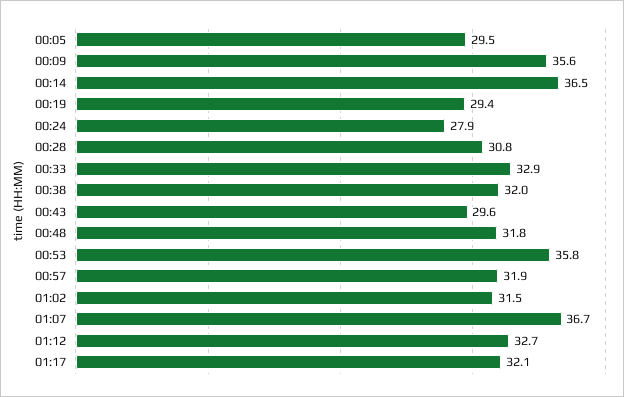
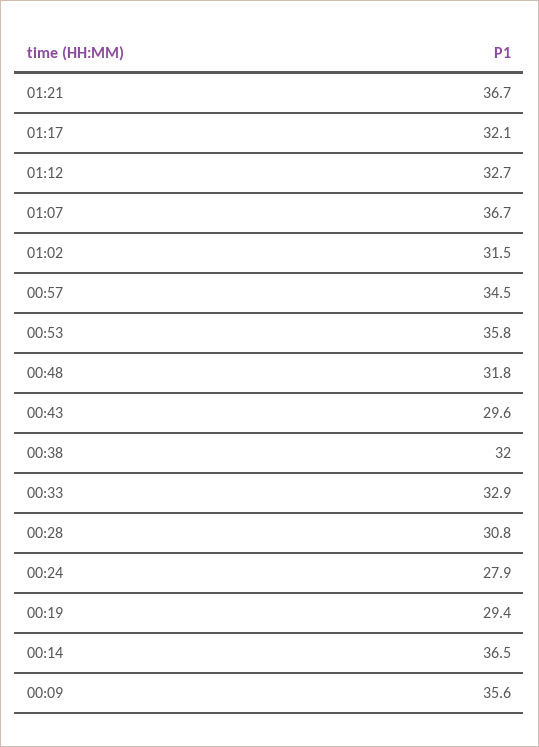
00:05: 29.5 -> none
00:57: 31.9 -> 34.5
01:21: none -> 36.7

